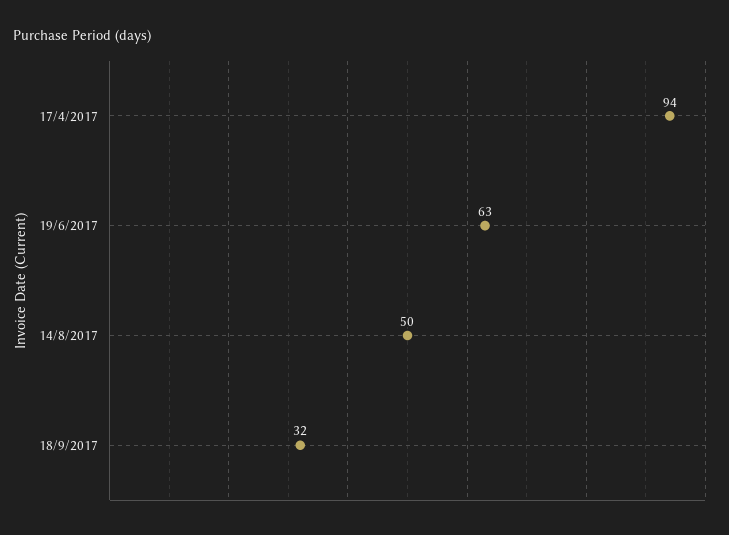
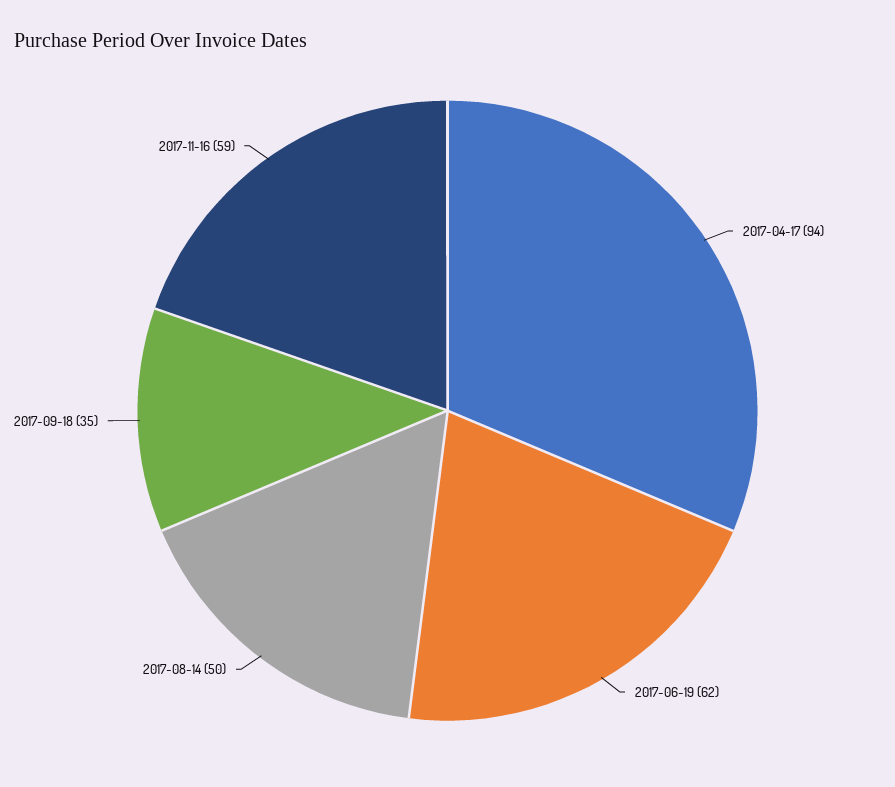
19/6/2017: 63 -> 62
18/9/2017: 32 -> 35
2017-11-16: none -> 59

